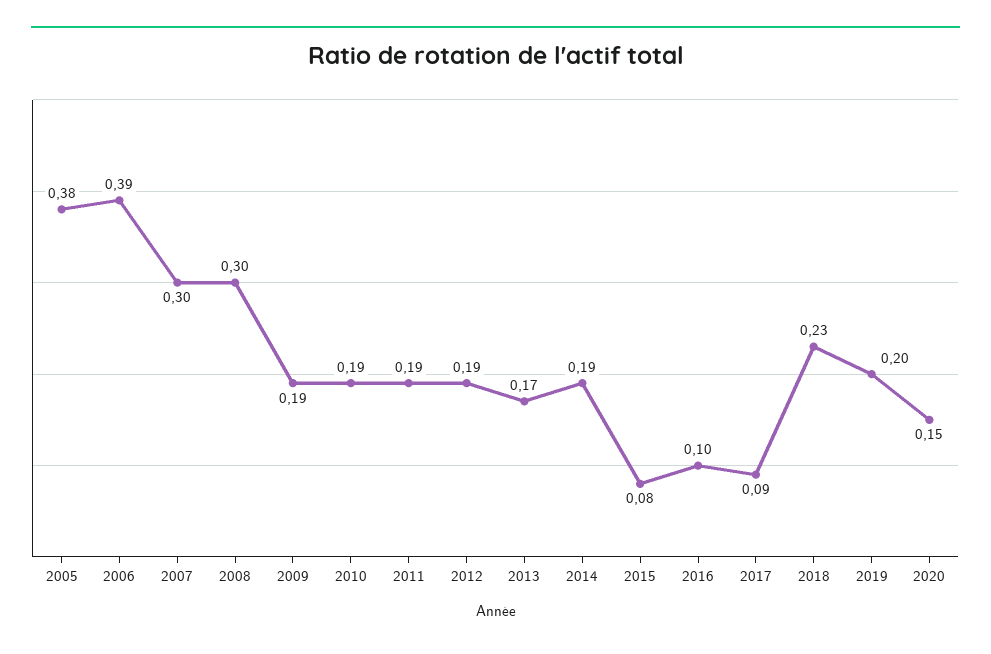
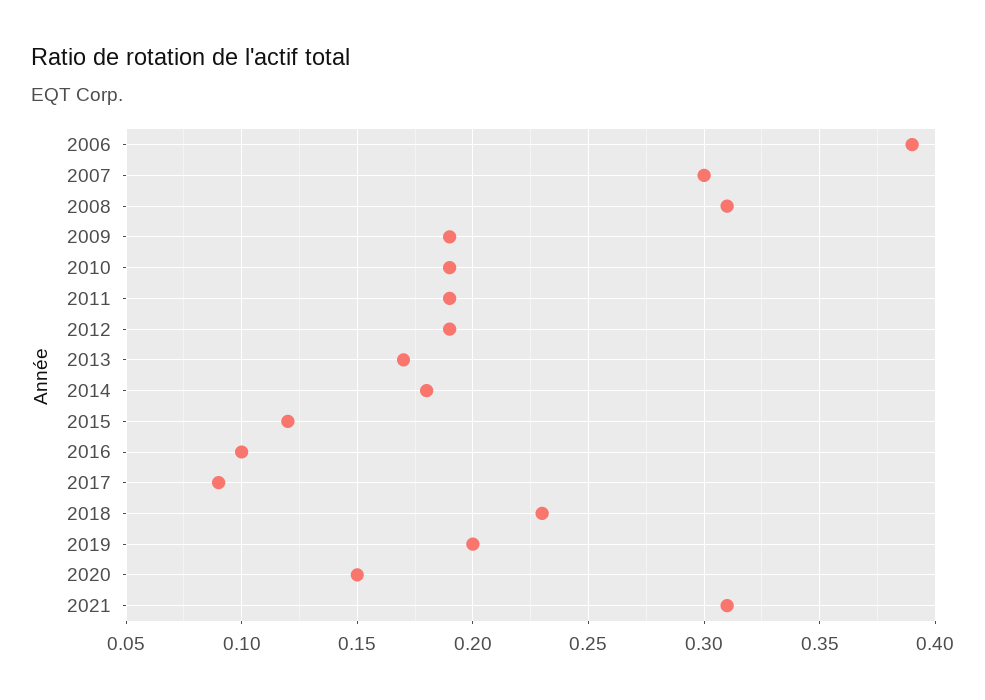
2005: 0.38 -> none
2008: 0.3 -> 0.31
2014: 0.19 -> 0.18
2015: 0.08 -> 0.12
2021: none -> 0.31

